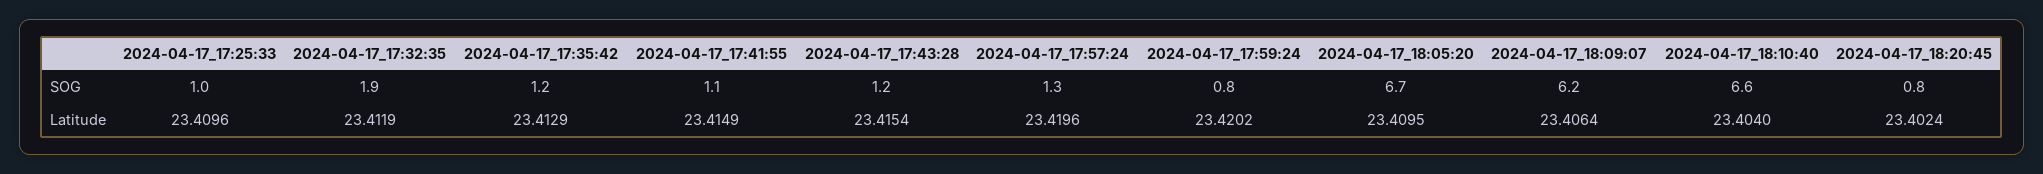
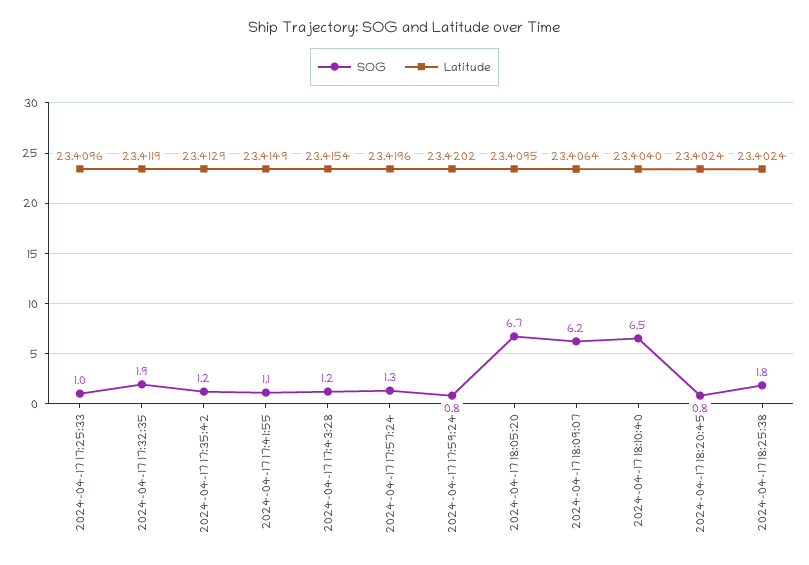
SOG, 2024-04-17_18:10:40: 6.6 -> 6.5
SOG, 2024-04-17 18:25:38: none -> 1.8
Latitude, 2024-04-17 18:25:38: none -> 23.4024

